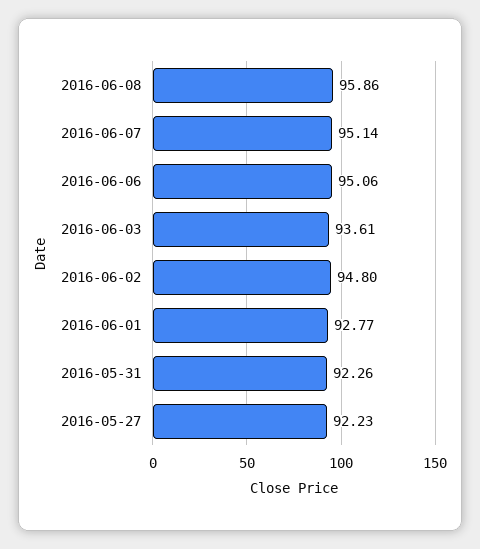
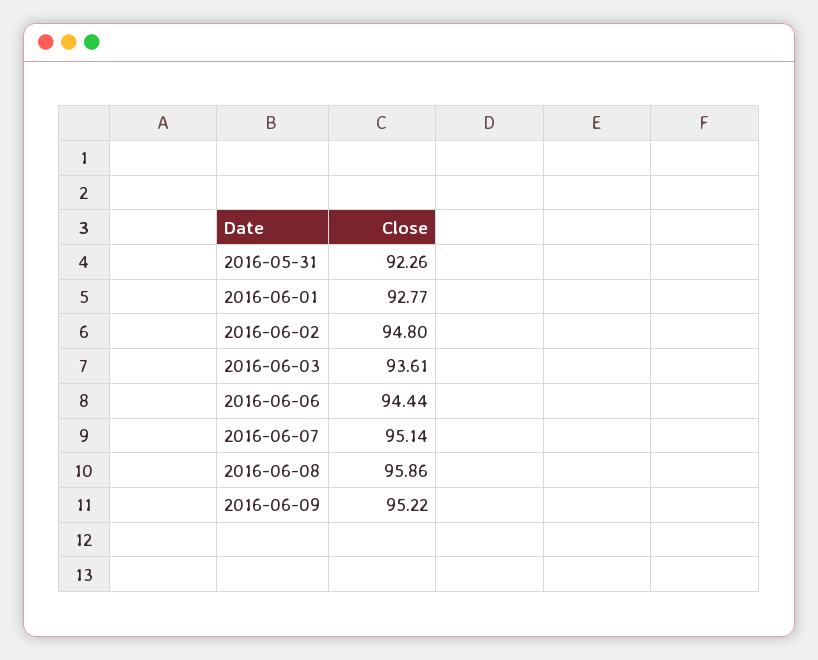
2016-06-06: 95.06 -> 94.44
2016-05-27: 92.23 -> none
2016-06-09: none -> 95.22

